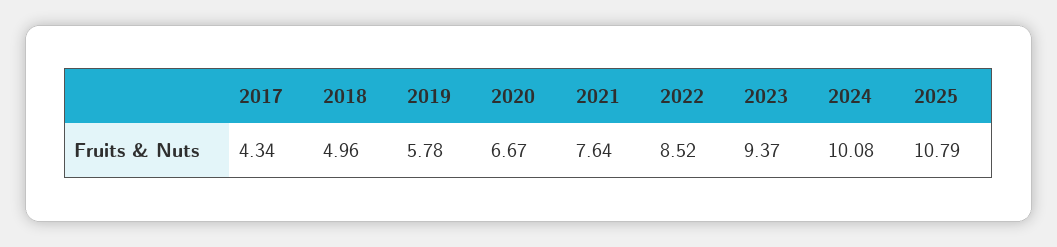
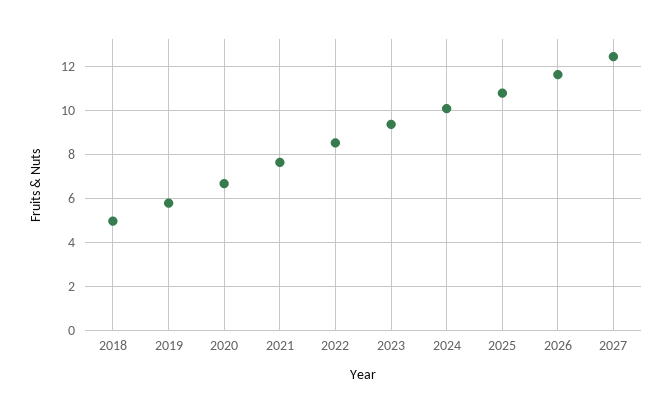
2017: 4.34 -> none
2026: none -> 11.5
2027: none -> 12.5

